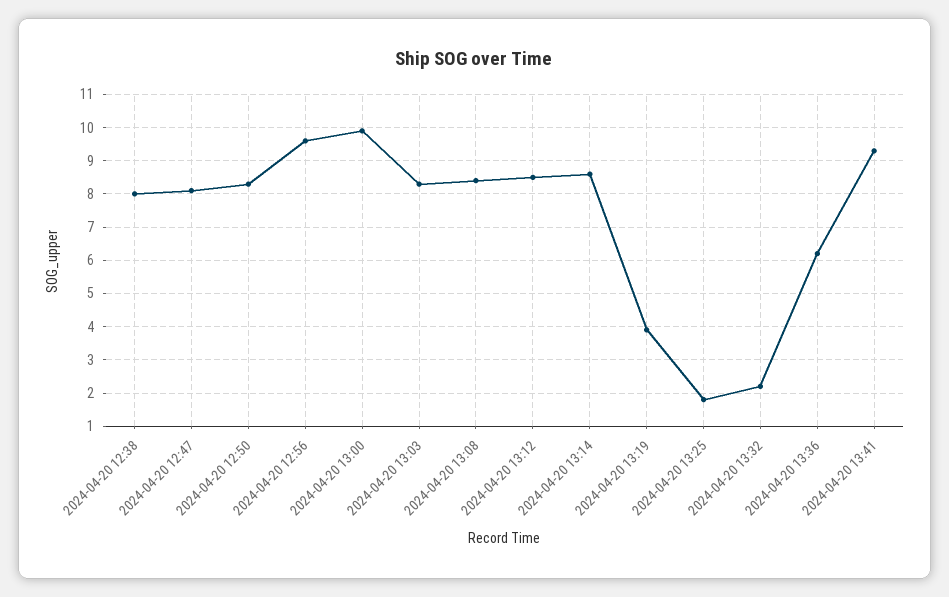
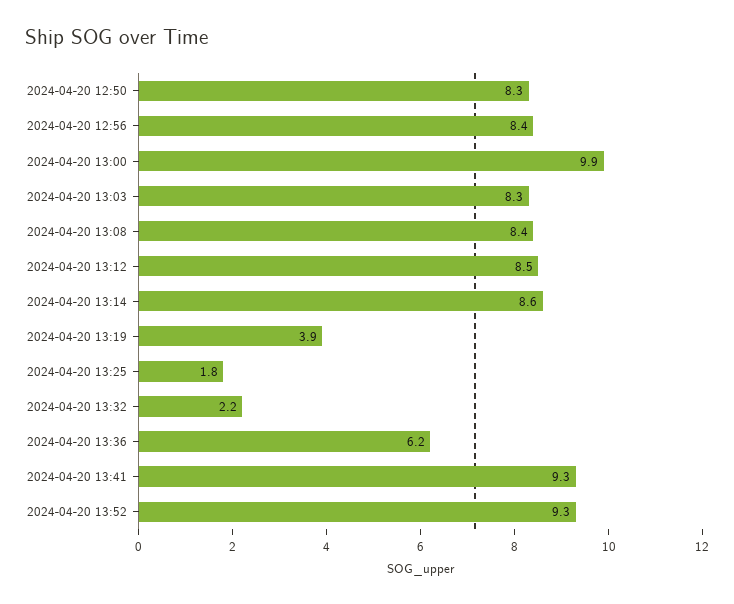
2024-04-20 12:38: 8 -> none
2024-04-20 12:47: 8 -> none
2024-04-20 12:56: 9.5 -> 8.4
2024-04-20 13:52: none -> 9.3

